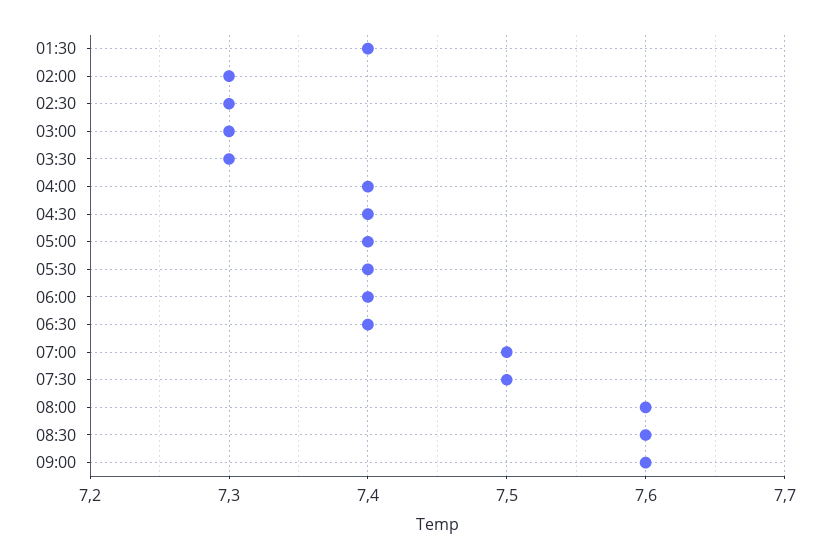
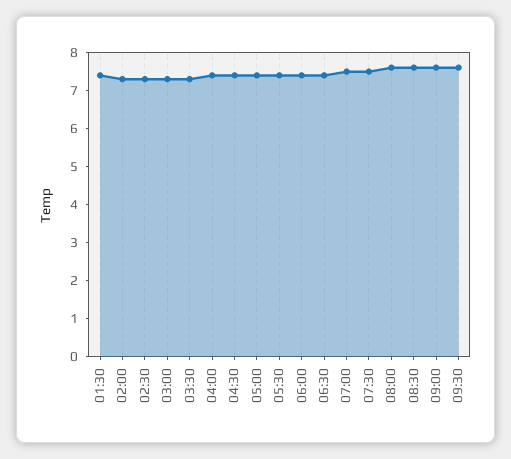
09:30: none -> 7.5

